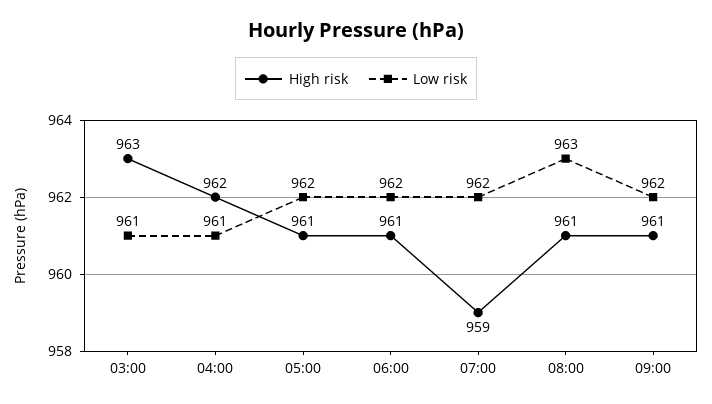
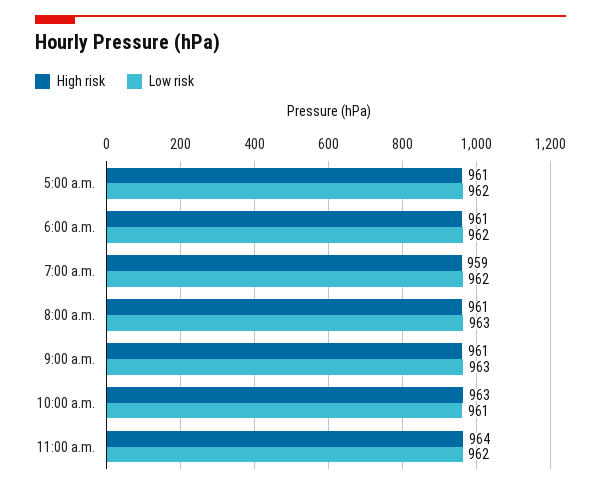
High risk, 03:00: 963 -> none
Low risk, 03:00: 961 -> none
High risk, 04:00: 962 -> none
Low risk, 04:00: 961 -> none
Low risk, 09:00: 962 -> 963
High risk, 10:00 a.m.: none -> 963
Low risk, 10:00 a.m.: none -> 961
High risk, 11:00 a.m.: none -> 964
Low risk, 11:00 a.m.: none -> 962

